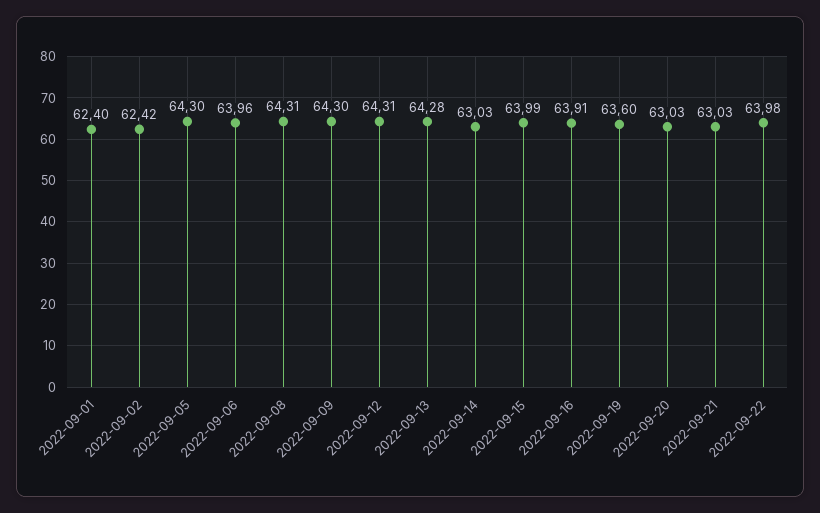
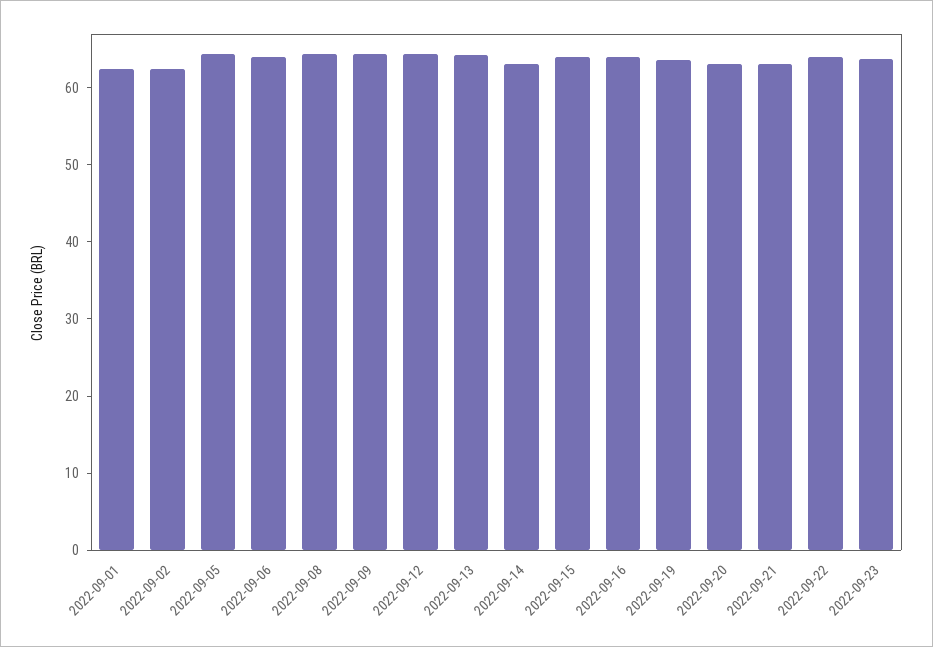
2022-09-23: none -> 64

